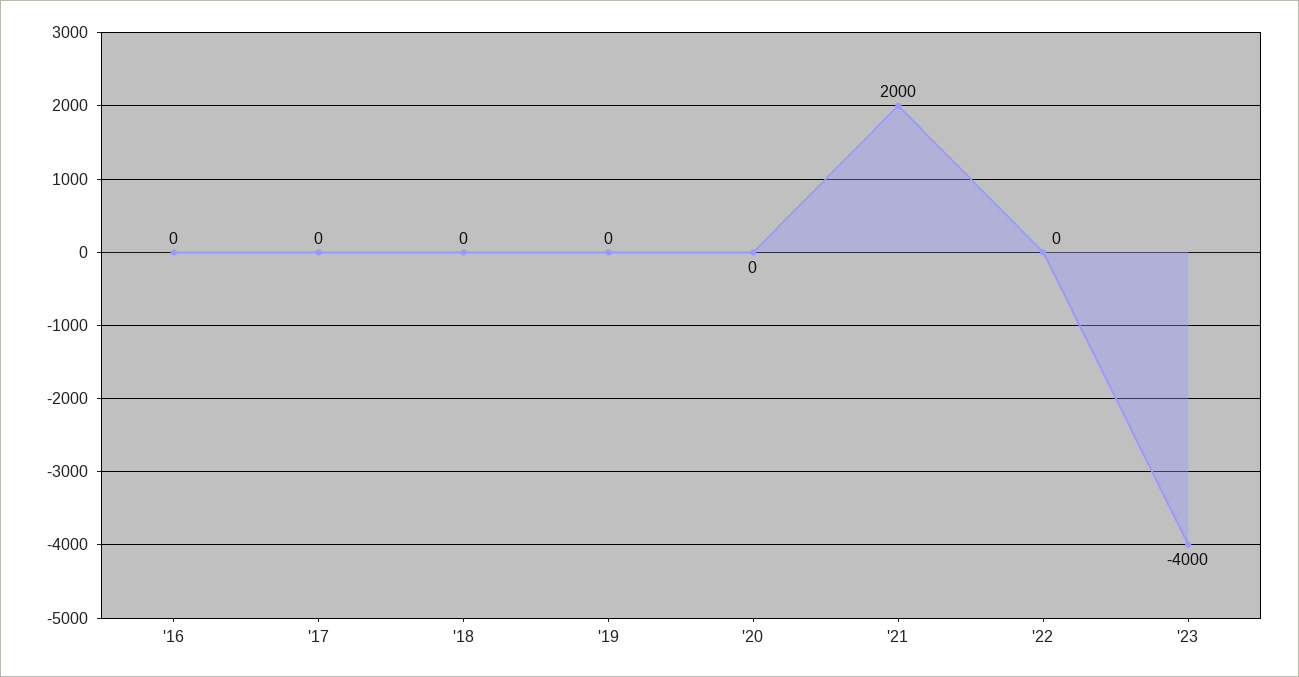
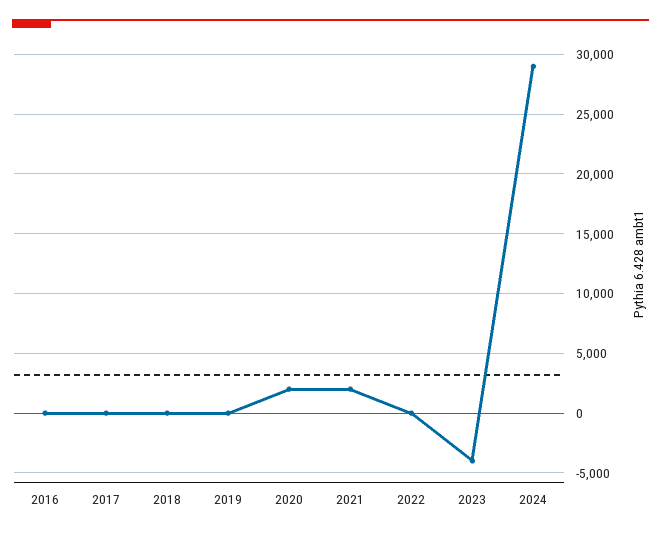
'20: 0 -> 2000
2024: none -> 29000

